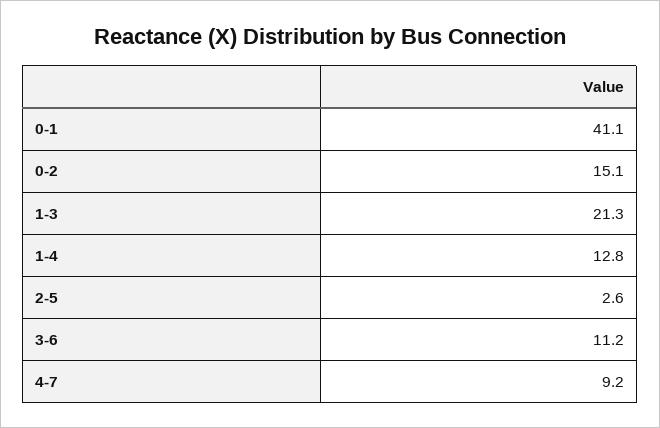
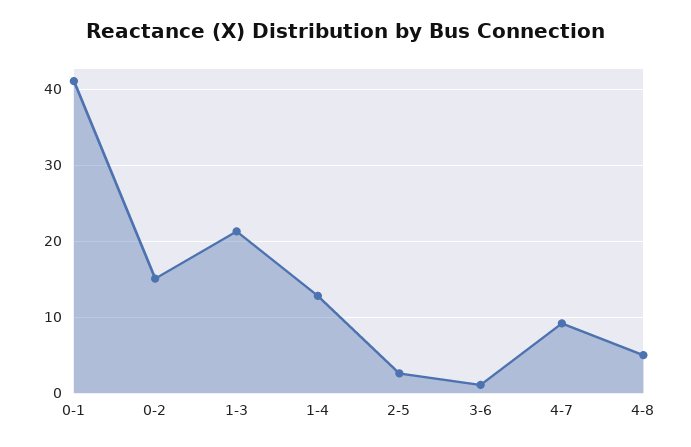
3-6: 11.2 -> 1
4-8: none -> 5

